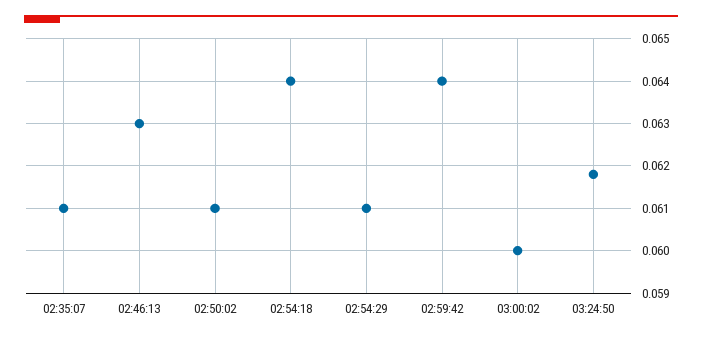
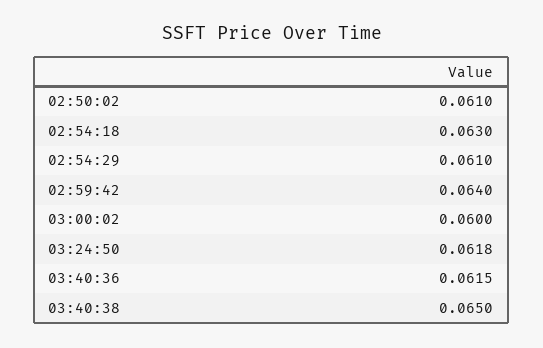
02:35:07: 0.061 -> none
02:46:13: 0.063 -> none
02:54:18: 0.064 -> 0.063
03:40:36: none -> 0.0615
03:40:38: none -> 0.065

